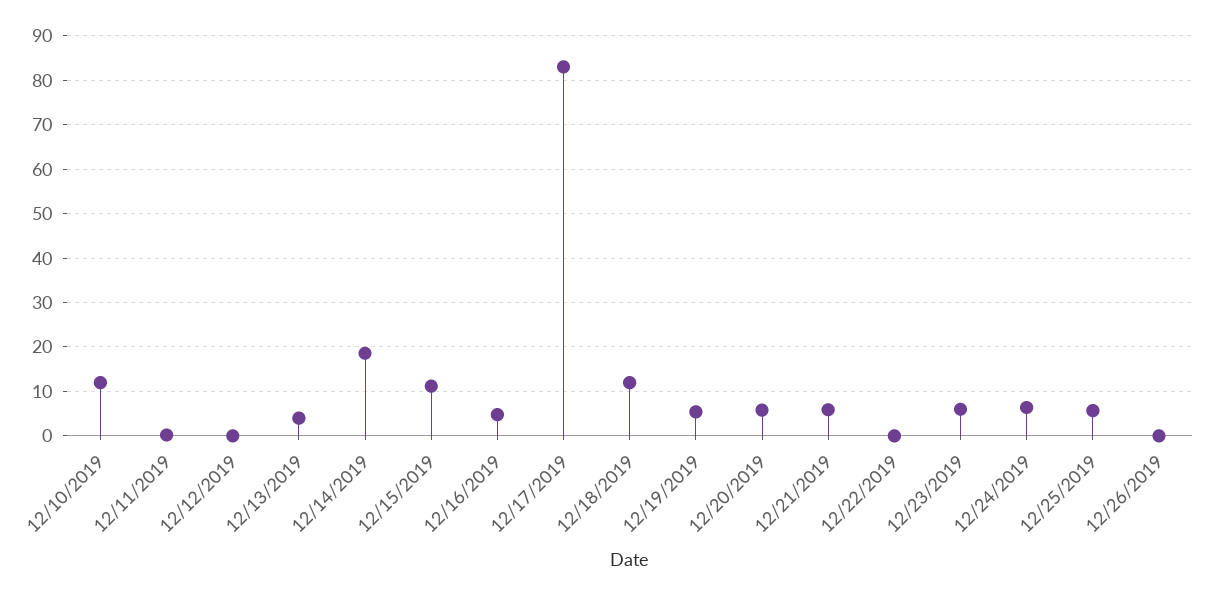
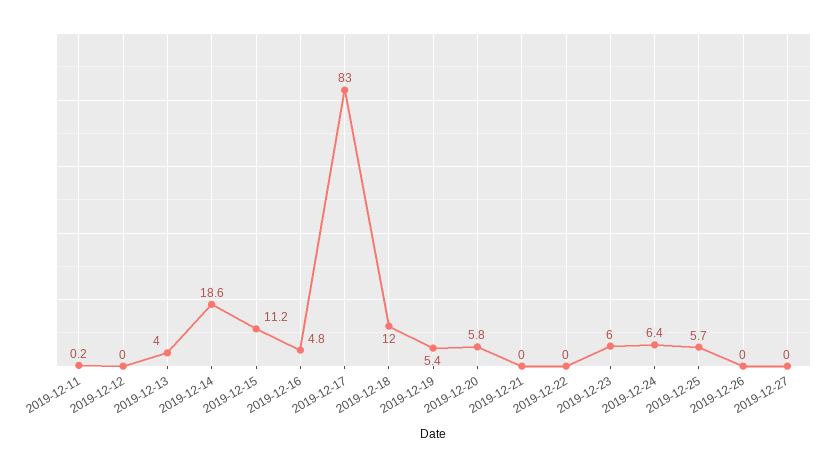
12/10/2019: 12 -> none
12/21/2019: 6 -> 0
2019-12-27: none -> 0

